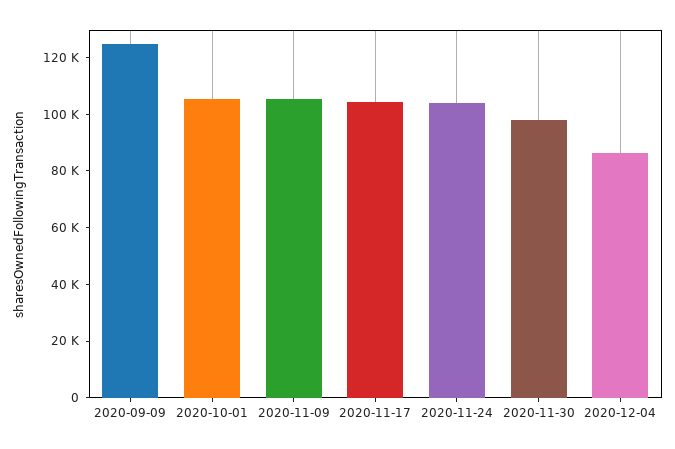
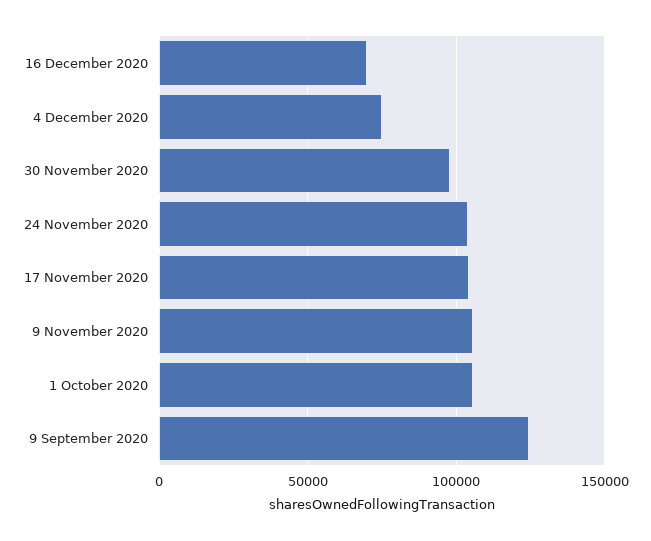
2020-12-04: 85000 -> 75000
16 December 2020: none -> 70000

